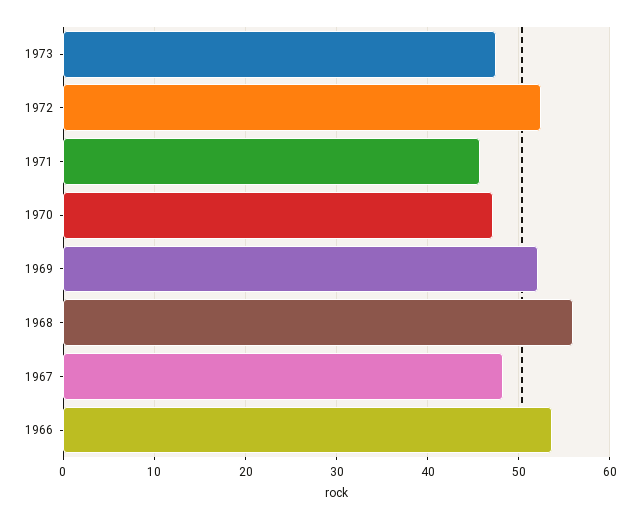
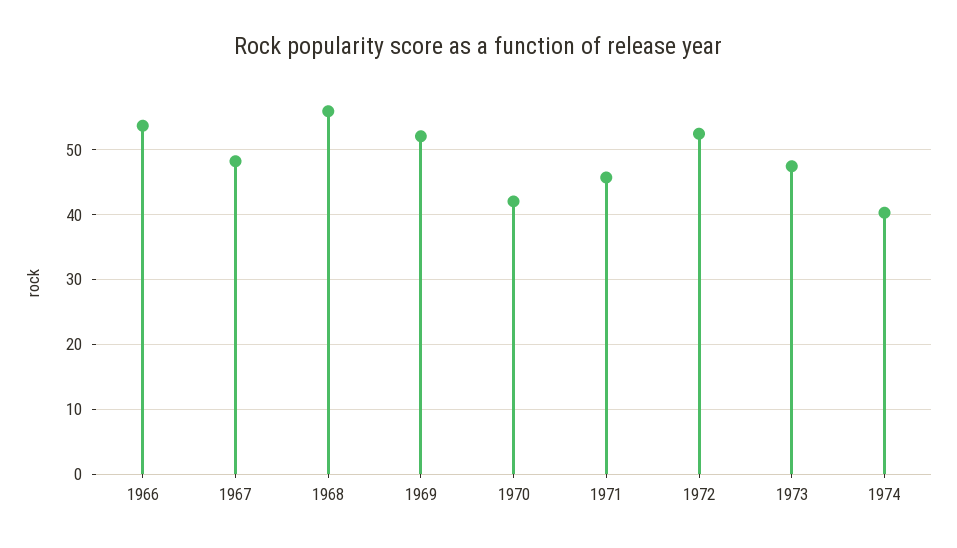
1970: 47 -> 42
1974: none -> 40

